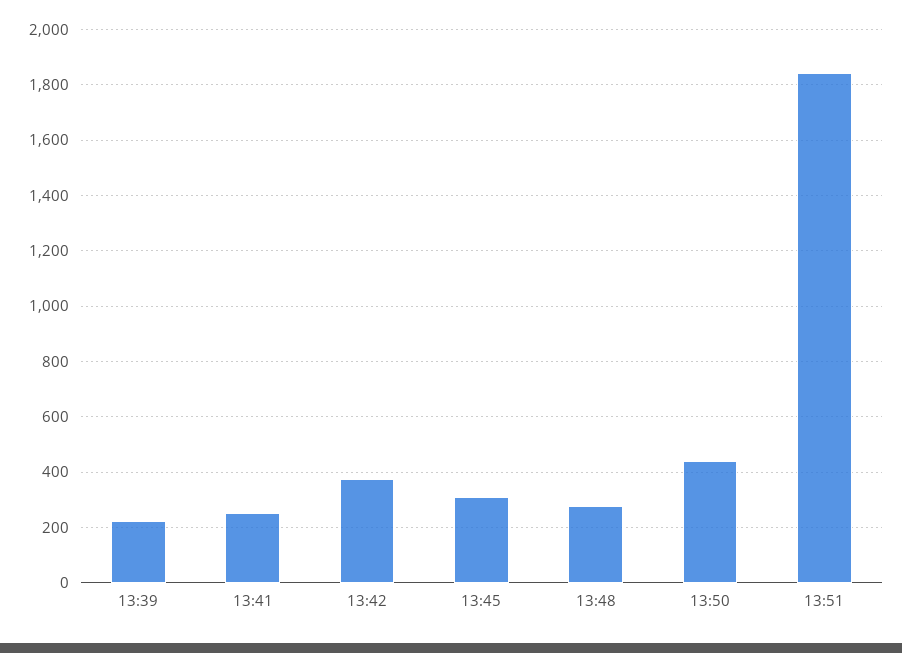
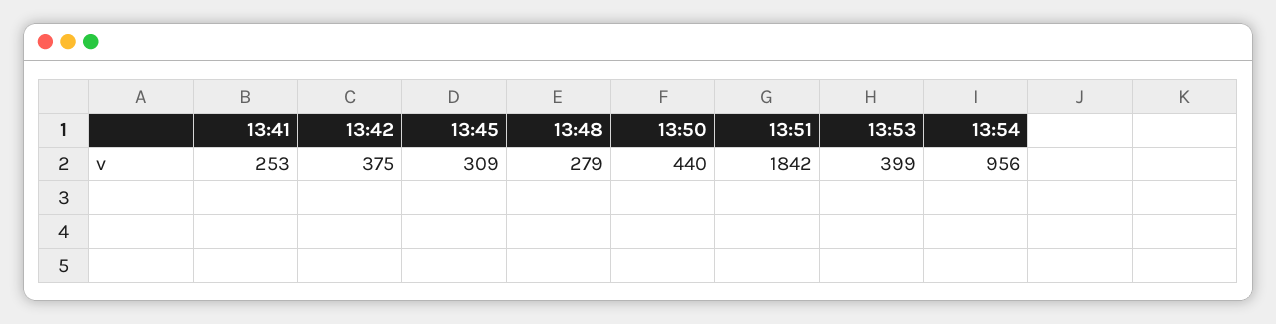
13:39: 225 -> none
13:53: none -> 399
13:54: none -> 956

